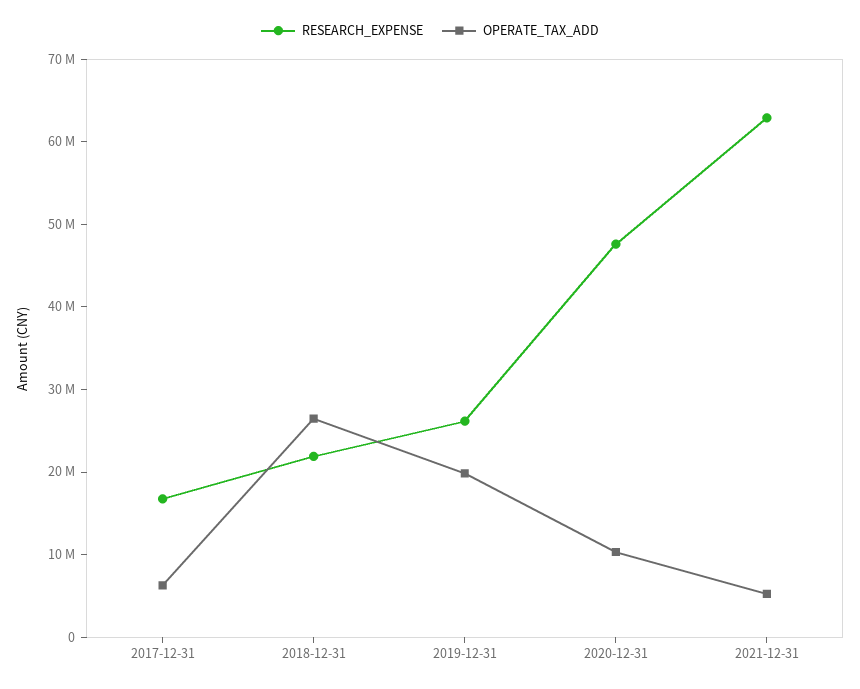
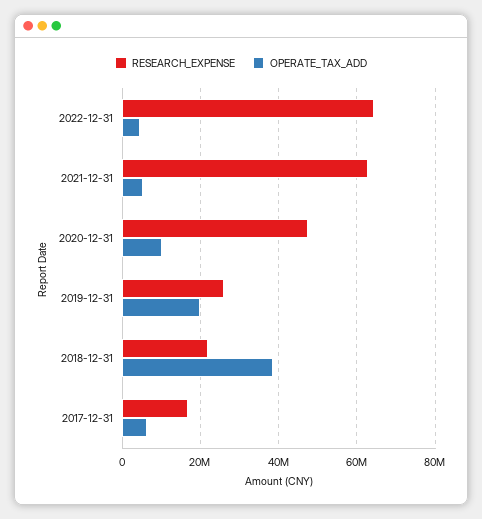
OPERATE_TAX_ADD, 2018-12-31: 26000000 -> 38000000
RESEARCH_EXPENSE, 2022-12-31: none -> 64000000
OPERATE_TAX_ADD, 2022-12-31: none -> 4000000

